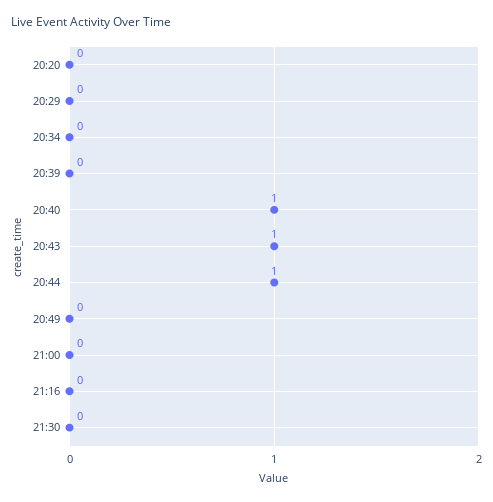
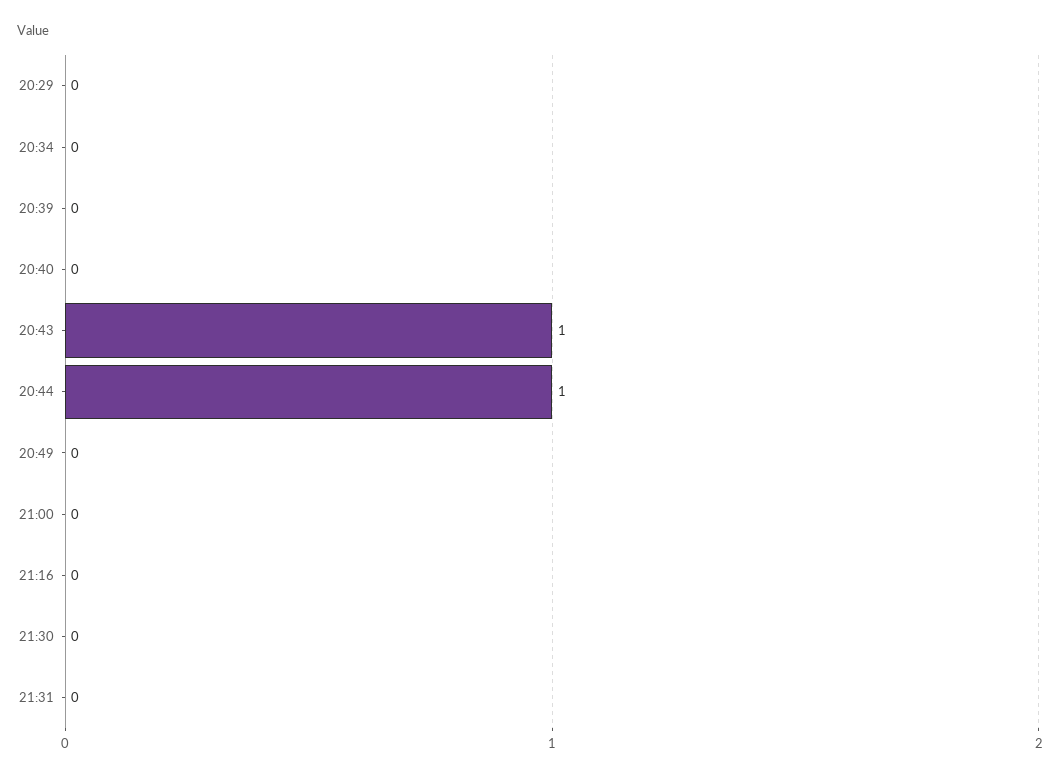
20:20: 0 -> none
20:40: 1 -> 0
21:31: none -> 0

